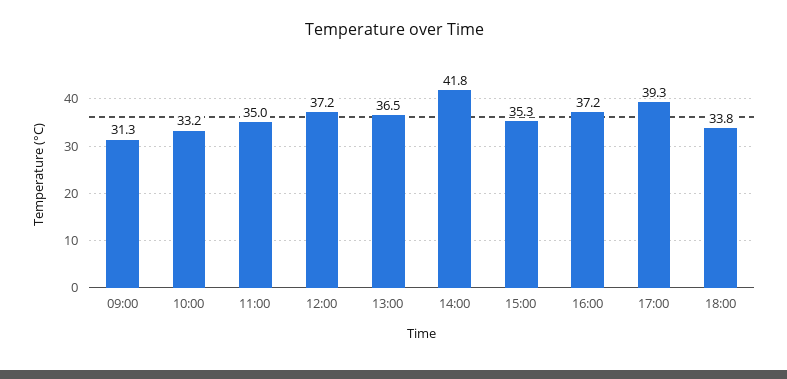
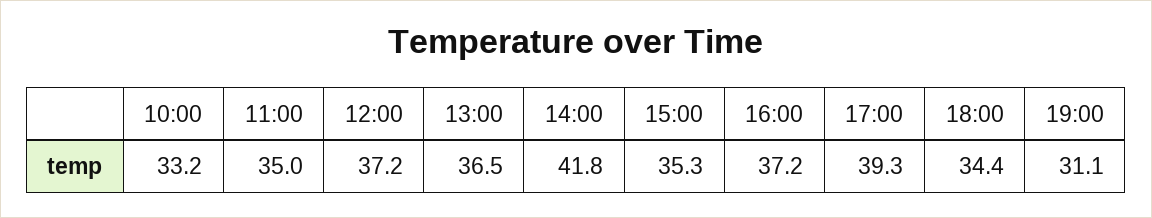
09:00: 31.3 -> none
18:00: 33.8 -> 34.4
19:00: none -> 31.1

